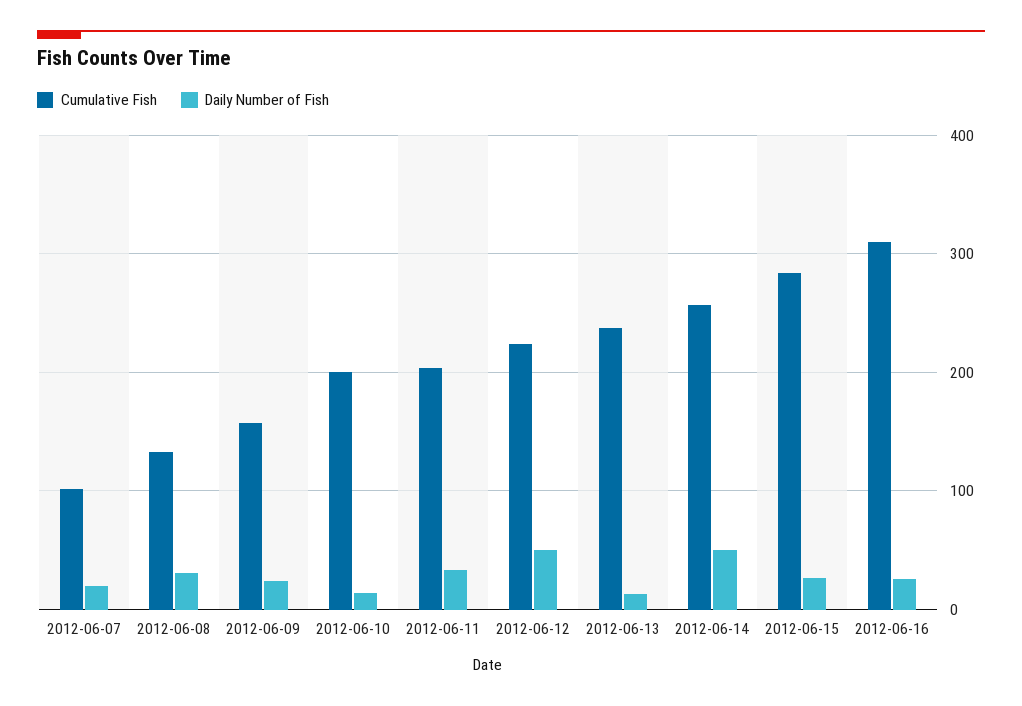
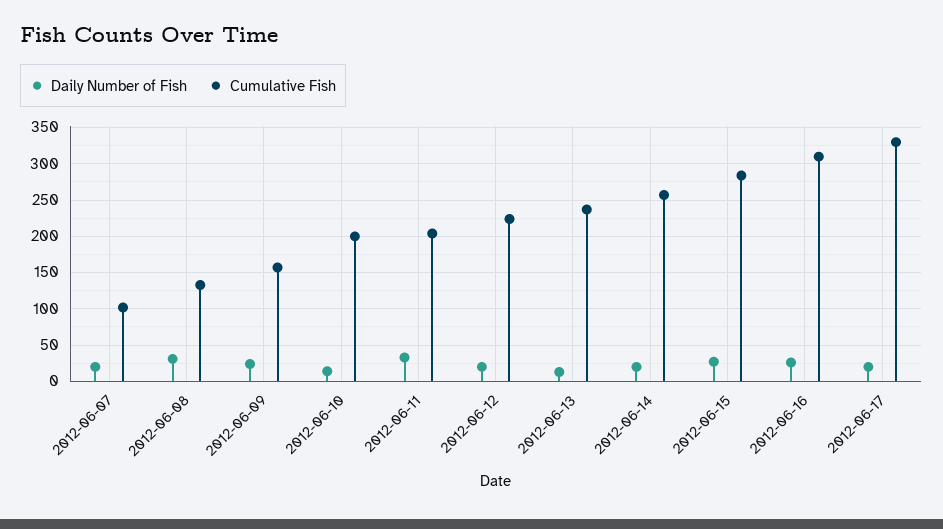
Daily Number of Fish, 2012-06-12: 50 -> 20
Daily Number of Fish, 2012-06-14: 50 -> 20
Daily Number of Fish, 2012-06-17: none -> 20
Cumulative Fish, 2012-06-17: none -> 330

